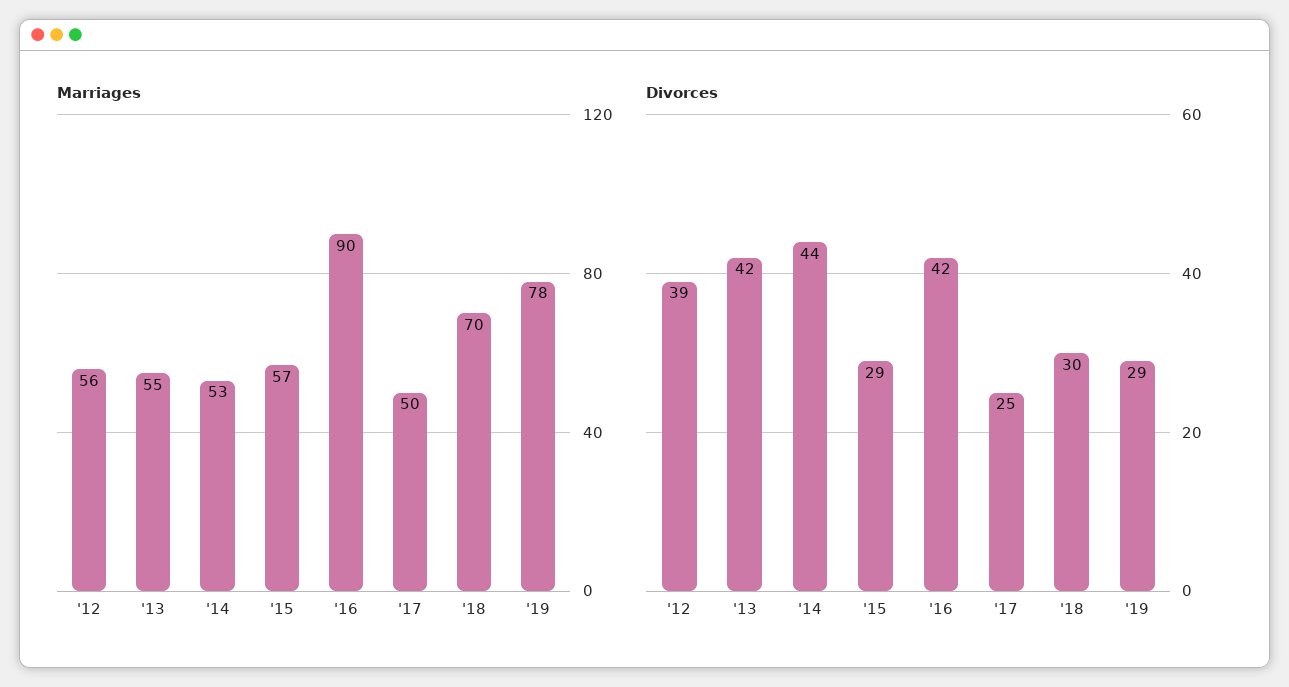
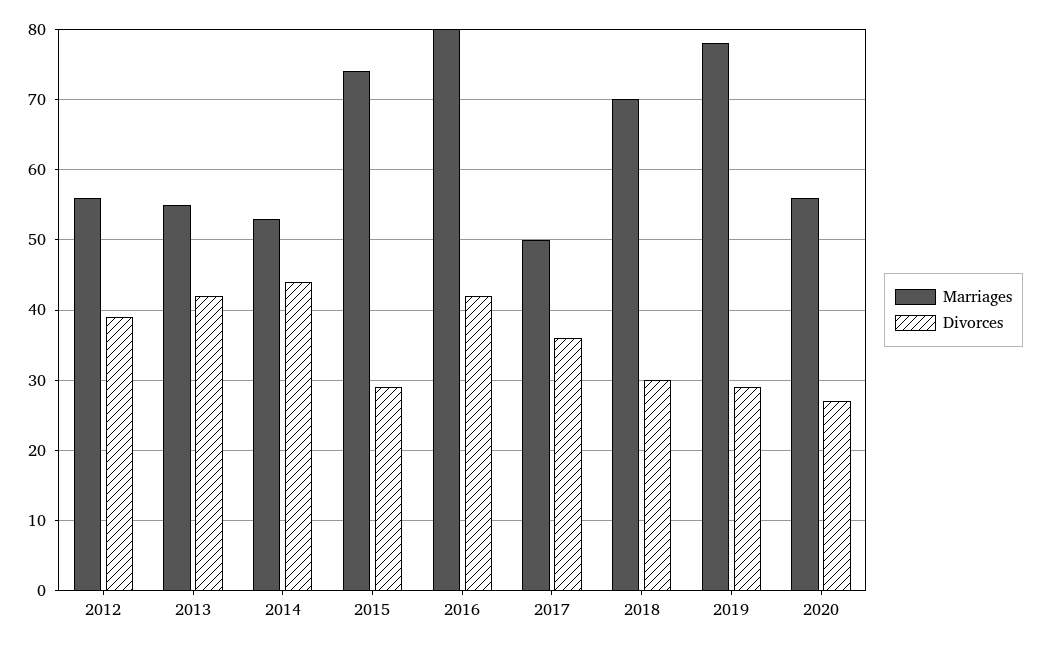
Marriages, '15: 57 -> 74
Marriages, '16: 90 -> 80
Divorces, '17: 25 -> 36
Marriages, 2020: none -> 56
Divorces, 2020: none -> 27

